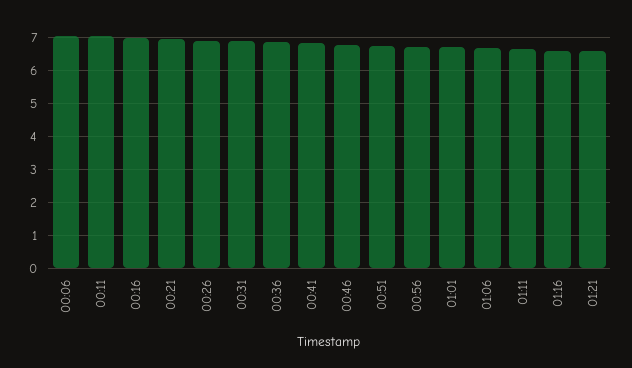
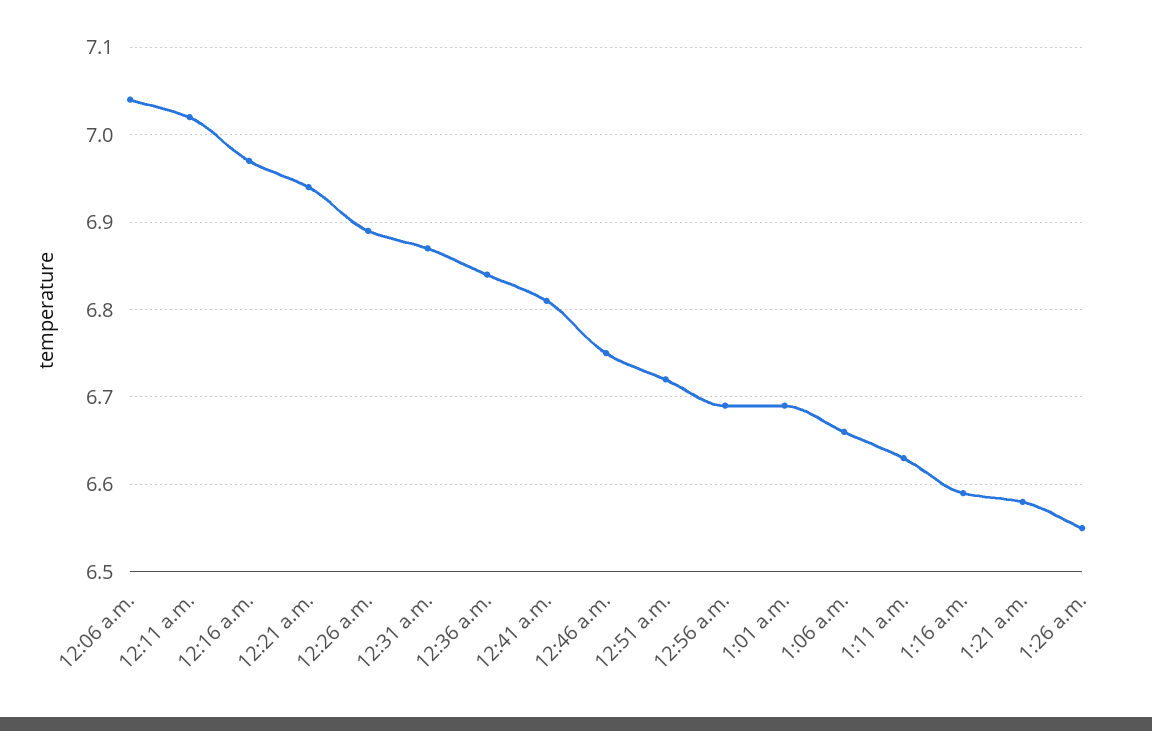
1:26 a.m.: none -> 6.55

